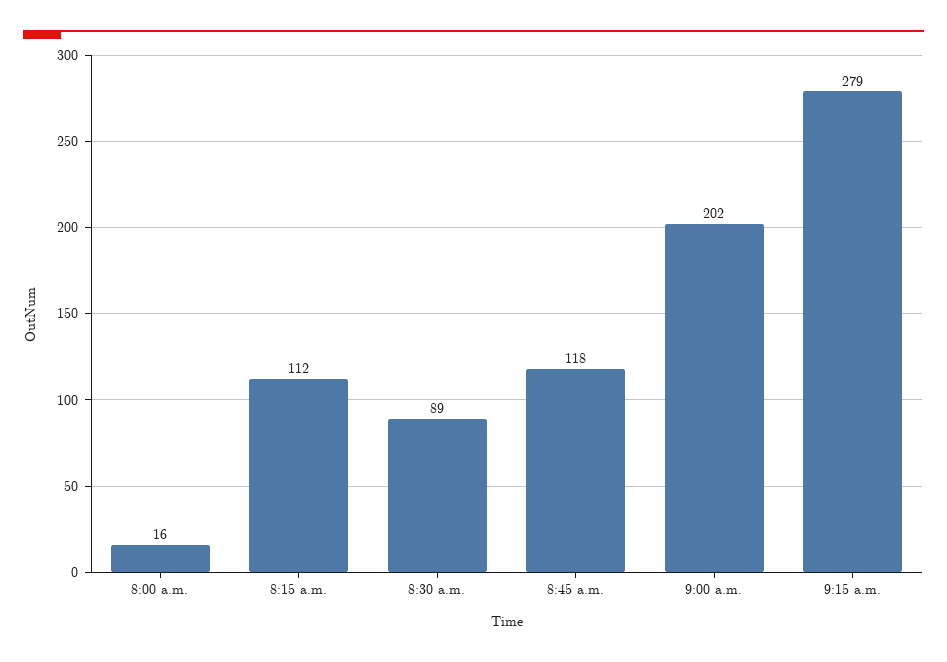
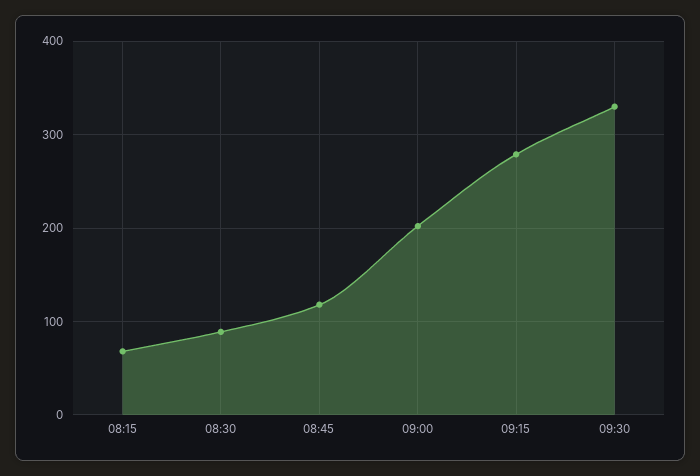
8:00 a.m.: 16 -> none
8:15 a.m.: 112 -> 70
09:30: none -> 330

